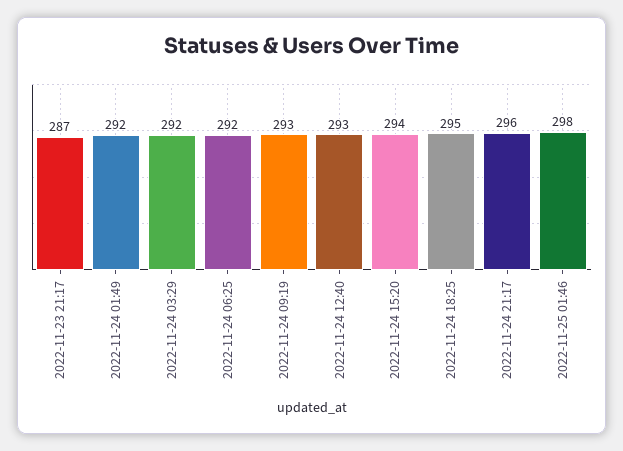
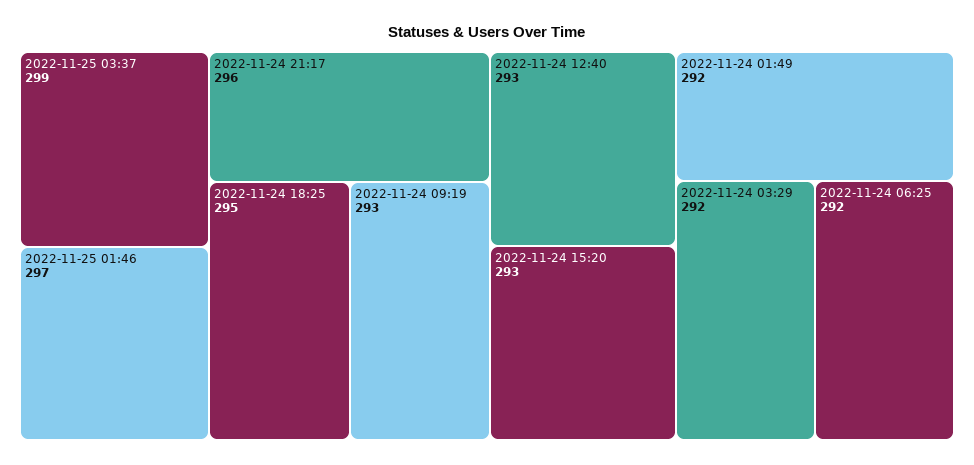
2022-11-23 21:17: 287 -> none
2022-11-24 15:20: 294 -> 293
2022-11-25 01:46: 298 -> 297
2022-11-25 03:37: none -> 299

